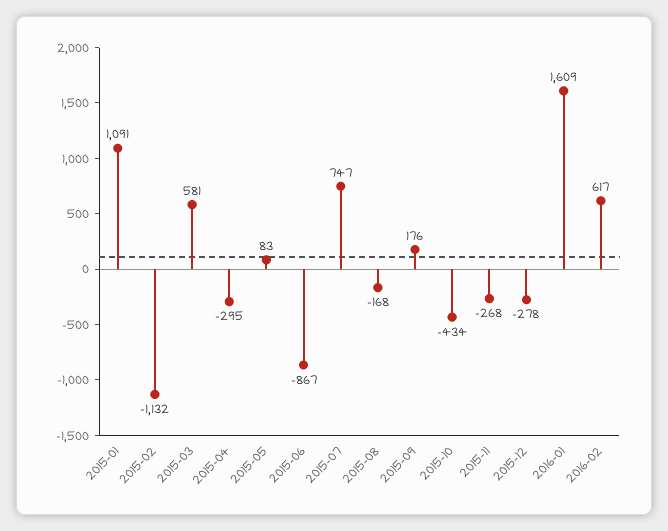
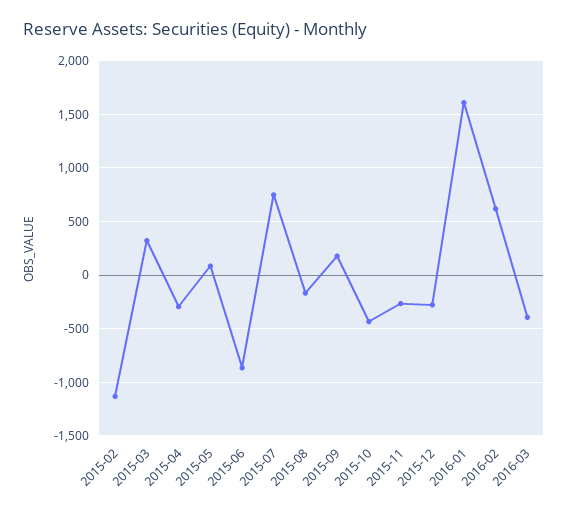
2015-01: 1091 -> none
2015-03: 581 -> 300
2016-03: none -> -400

